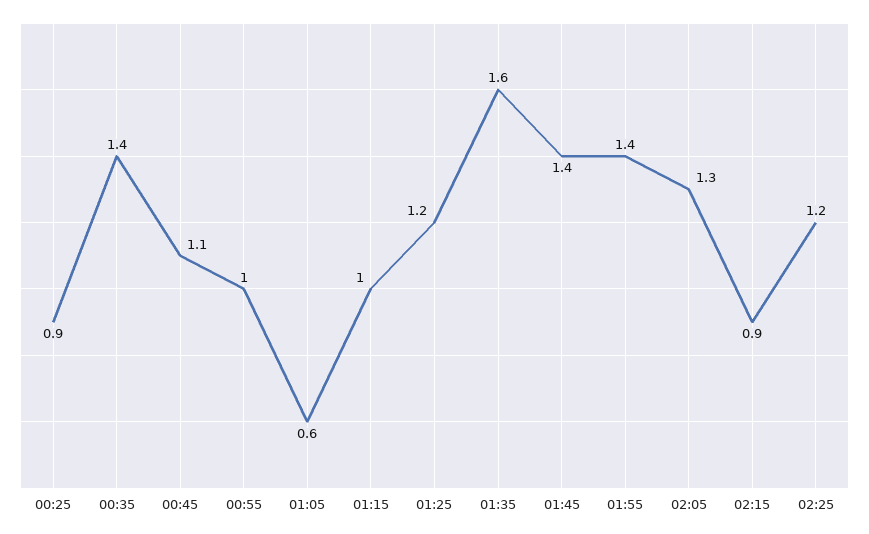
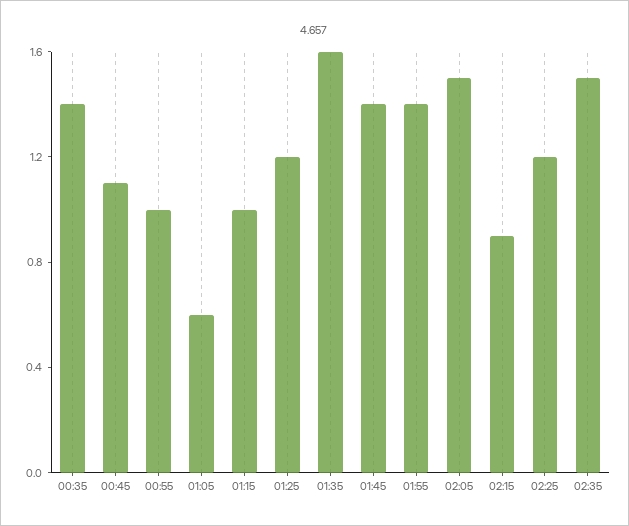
00:25: 0.9 -> none
02:05: 1.3 -> 1.5
02:35: none -> 1.5

